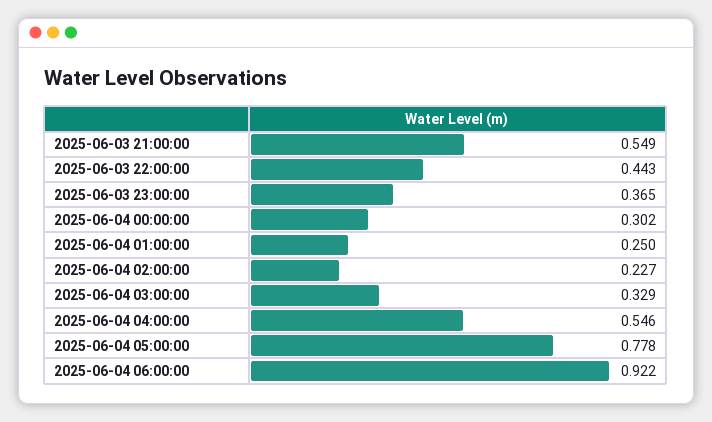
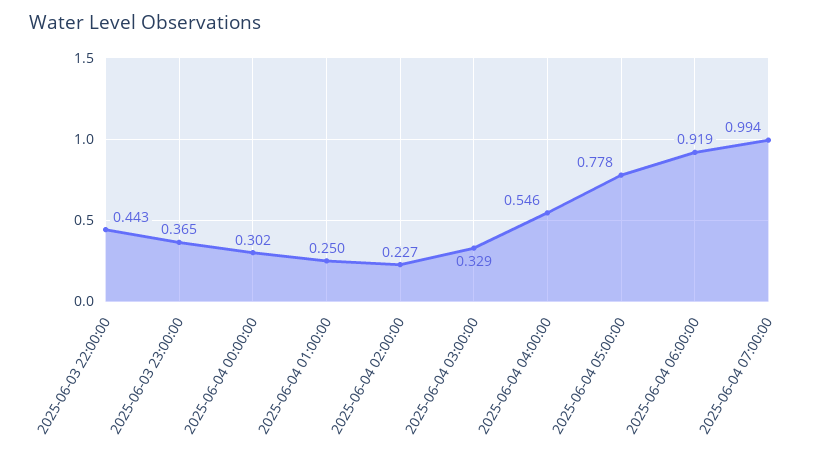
2025-06-03 21:00:00: 0.549 -> none
2025-06-04 06:00:00: 0.922 -> 0.919
2025-06-04 07:00:00: none -> 0.994

